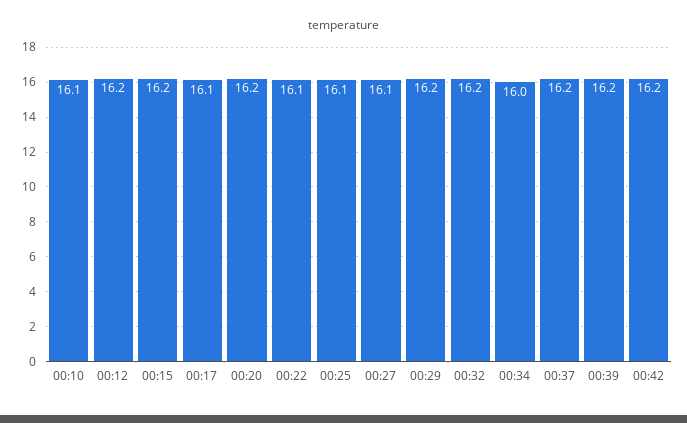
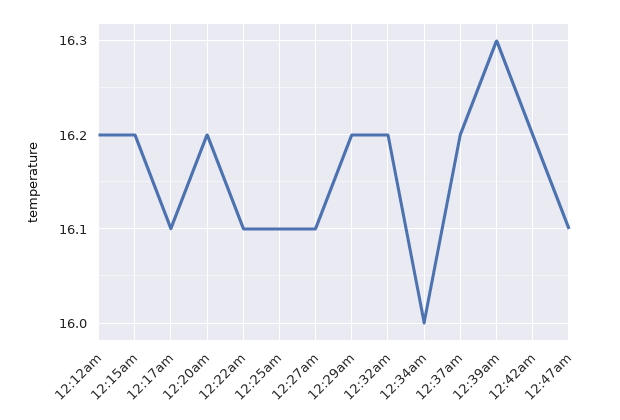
00:10: 16.1 -> none
00:39: 16.2 -> 16.3
12:47am: none -> 16.1

